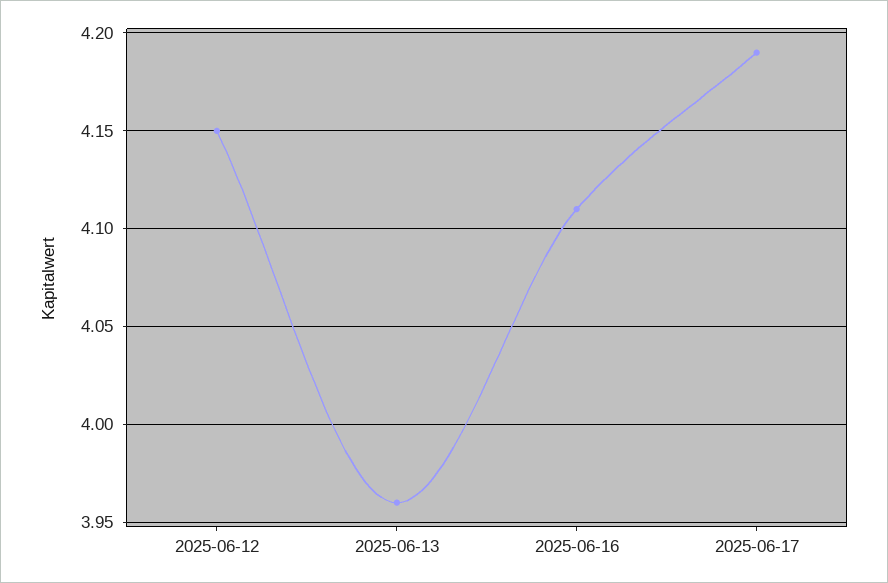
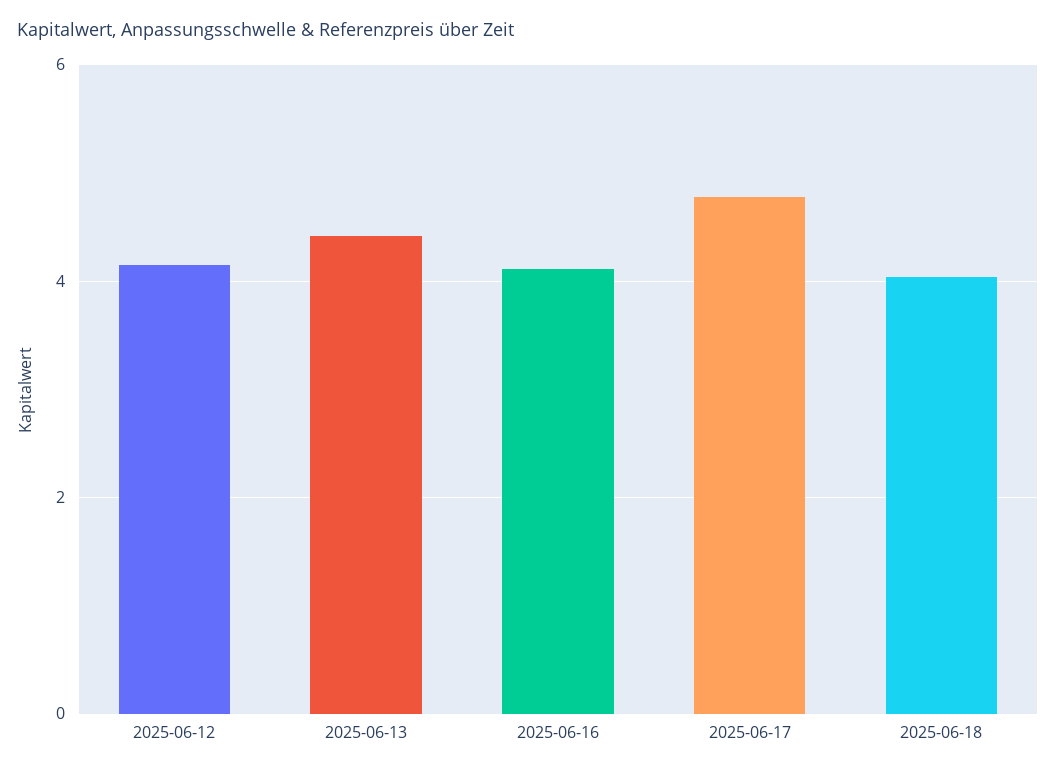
2025-06-13: 3.96 -> 4.4
2025-06-17: 4.19 -> 4.8
2025-06-18: none -> 4

